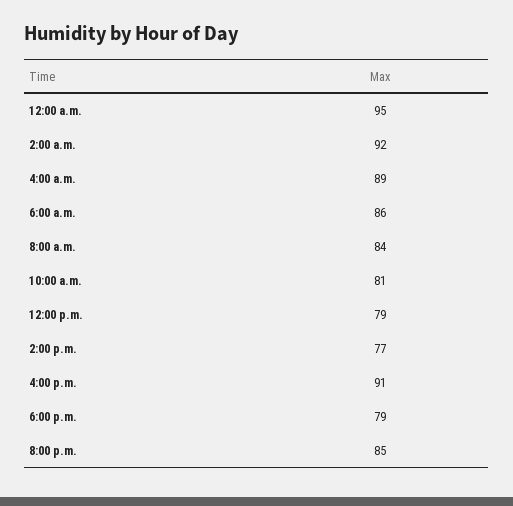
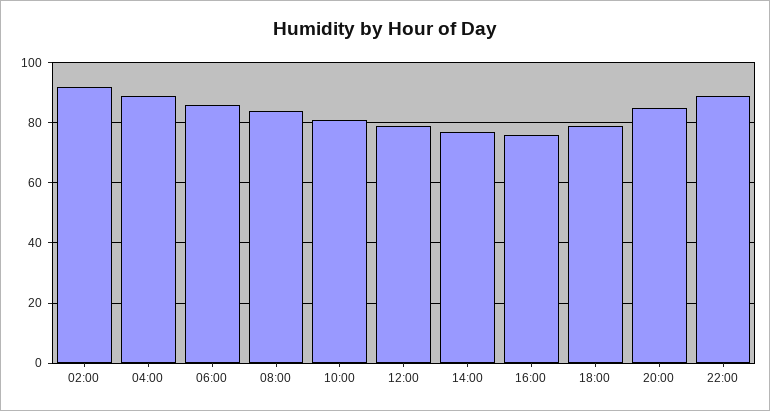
12:00 a.m.: 95 -> none
4:00 p.m.: 91 -> 75
22:00: none -> 90

